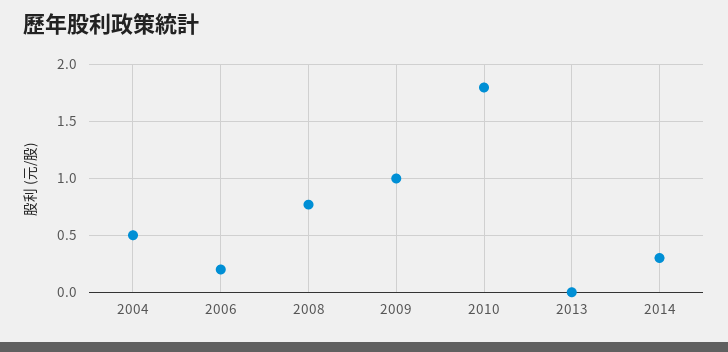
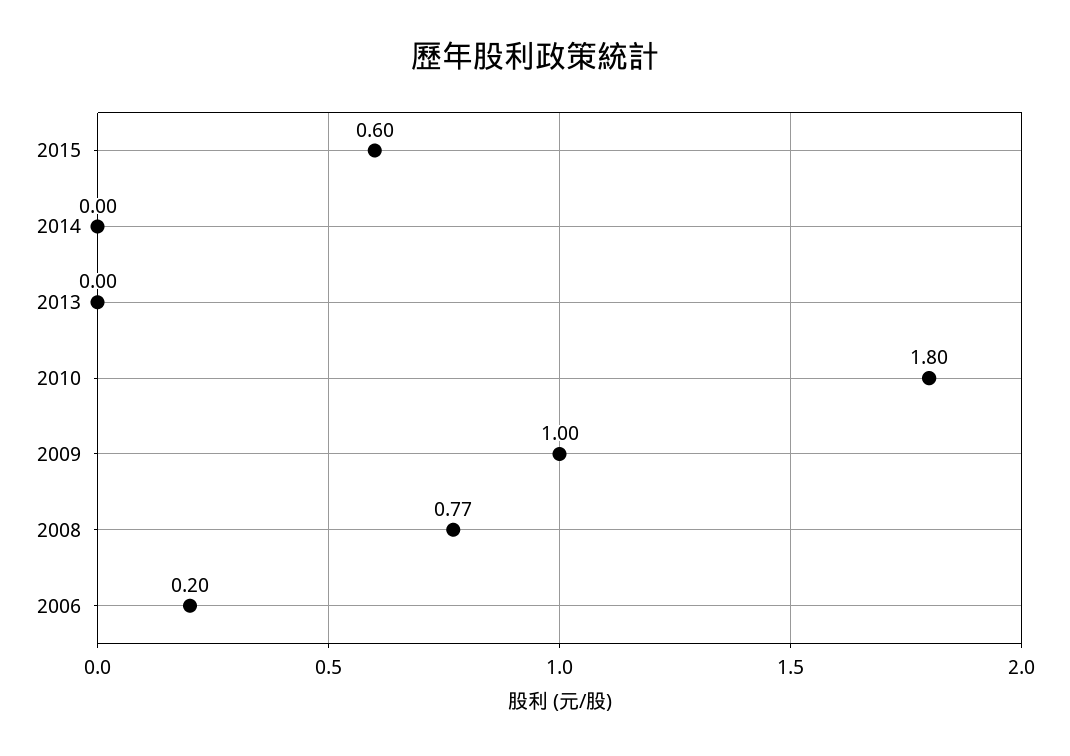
2004: 0.5 -> none
2014: 0.3 -> 0
2015: none -> 0.6

